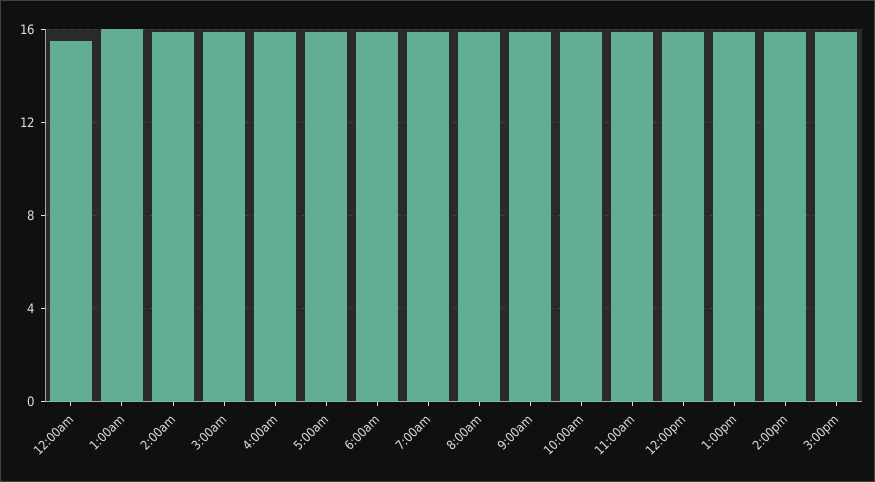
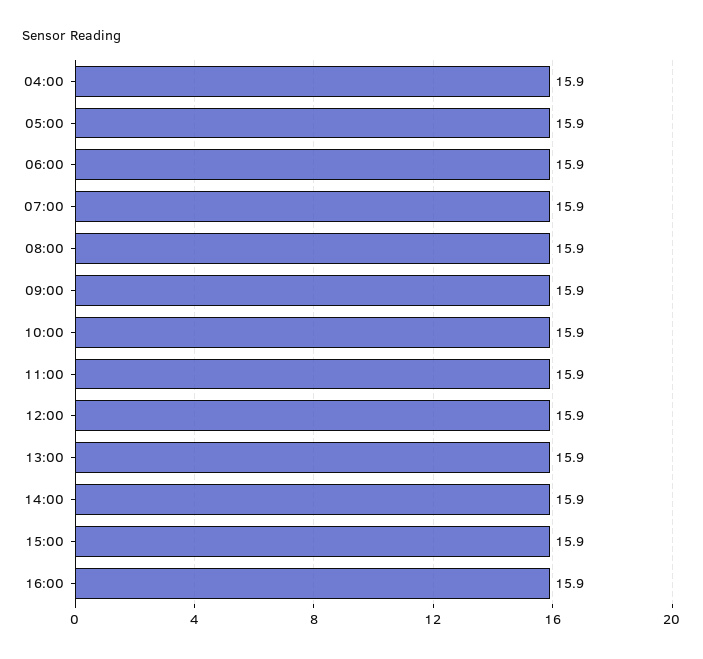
12:00am: 15.5 -> none
1:00am: 16 -> none
2:00am: 16 -> none
3:00am: 16 -> none
16:00: none -> 15.9

